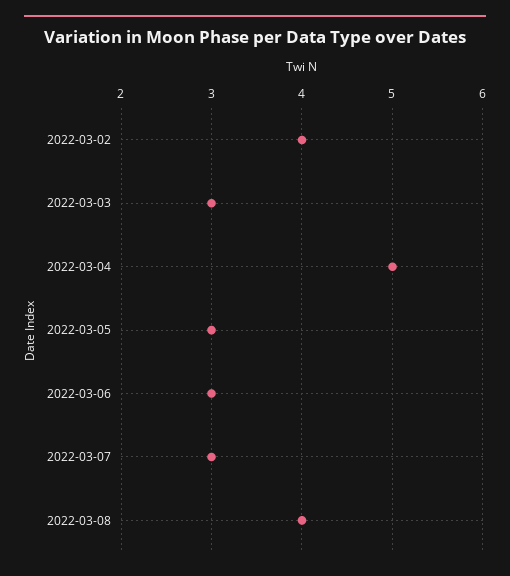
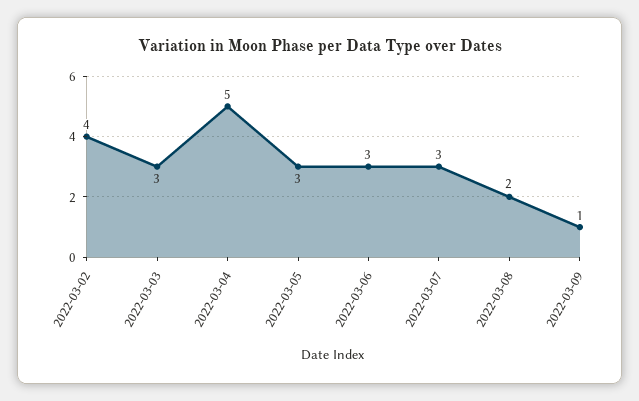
2022-03-08: 4 -> 2
2022-03-09: none -> 1

